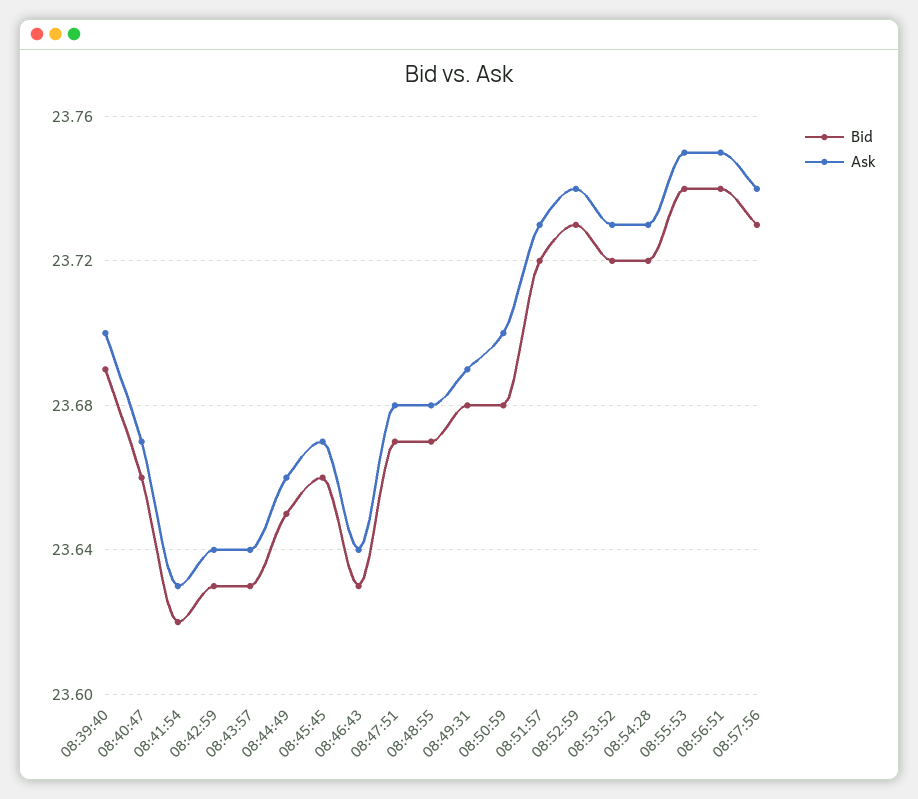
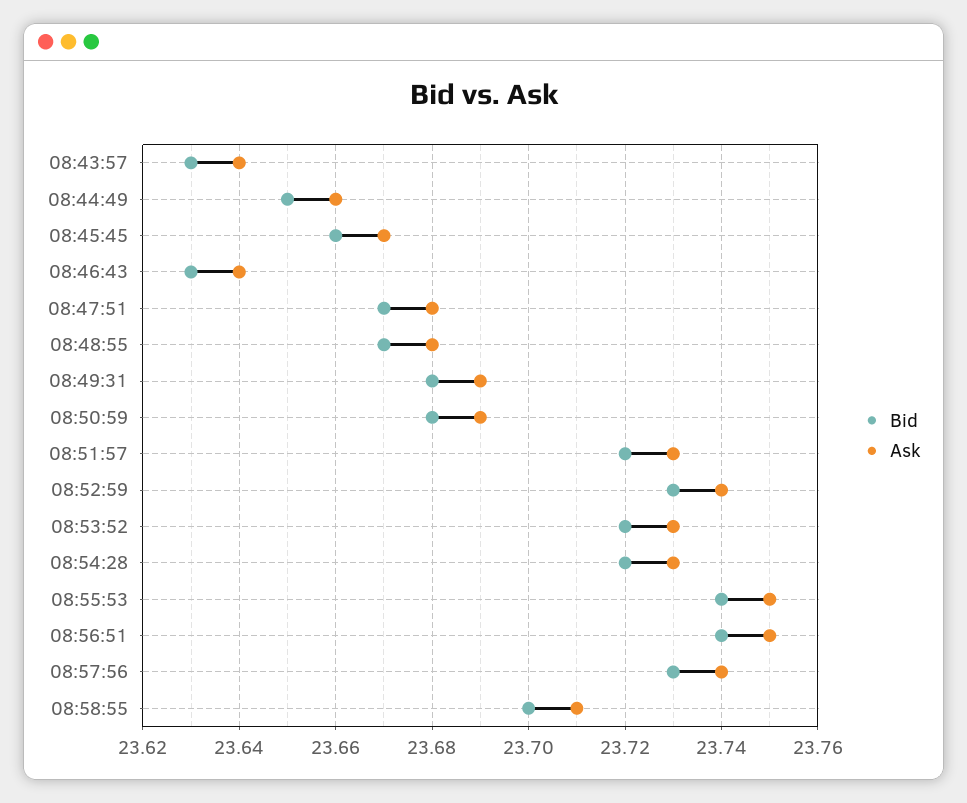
Bid, 08:39:40: 23.69 -> none
Ask, 08:39:40: 23.7 -> none
Bid, 08:40:47: 23.66 -> none
Ask, 08:40:47: 23.67 -> none
Bid, 08:41:54: 23.62 -> none
Ask, 08:41:54: 23.63 -> none
Bid, 08:42:59: 23.63 -> none
Ask, 08:42:59: 23.64 -> none
Ask, 08:50:59: 23.7 -> 23.69
Bid, 08:58:55: none -> 23.7
Ask, 08:58:55: none -> 23.71

